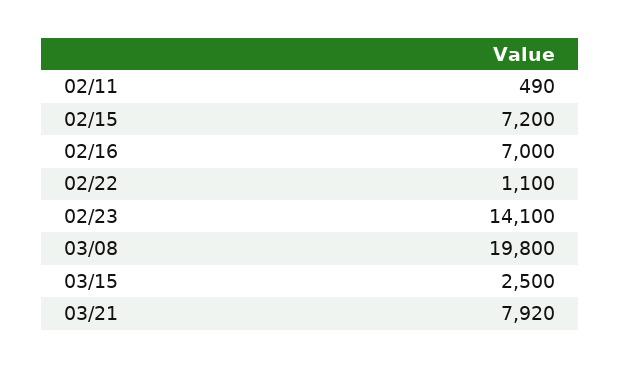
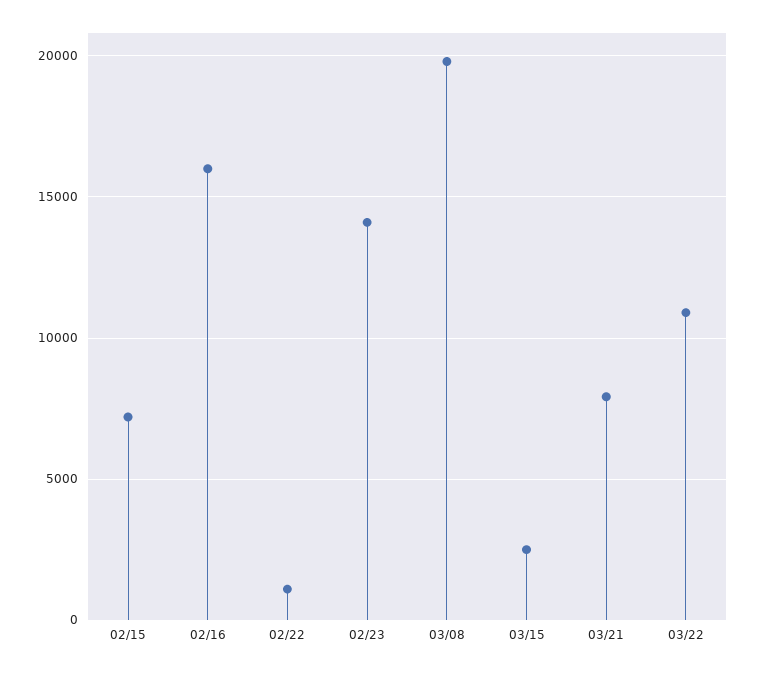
02/11: 490 -> none
02/16: 7000 -> 16000
03/22: none -> 11000

